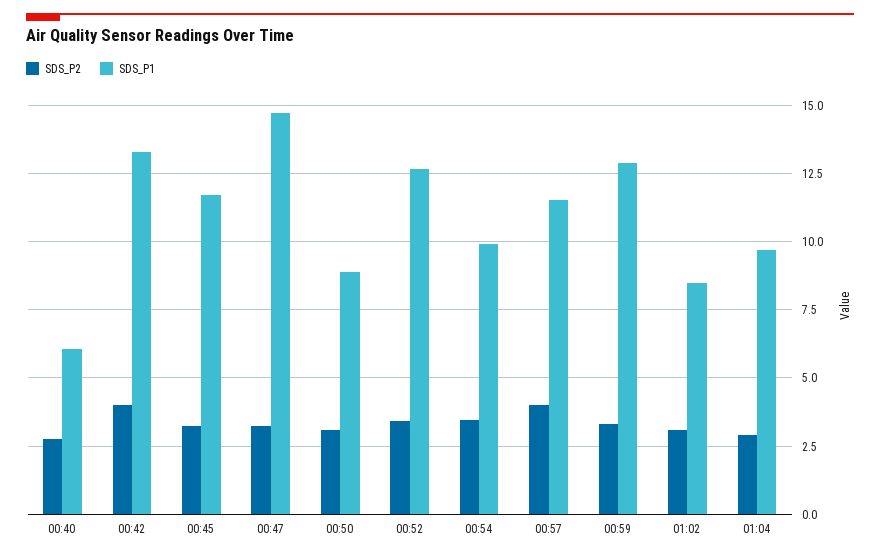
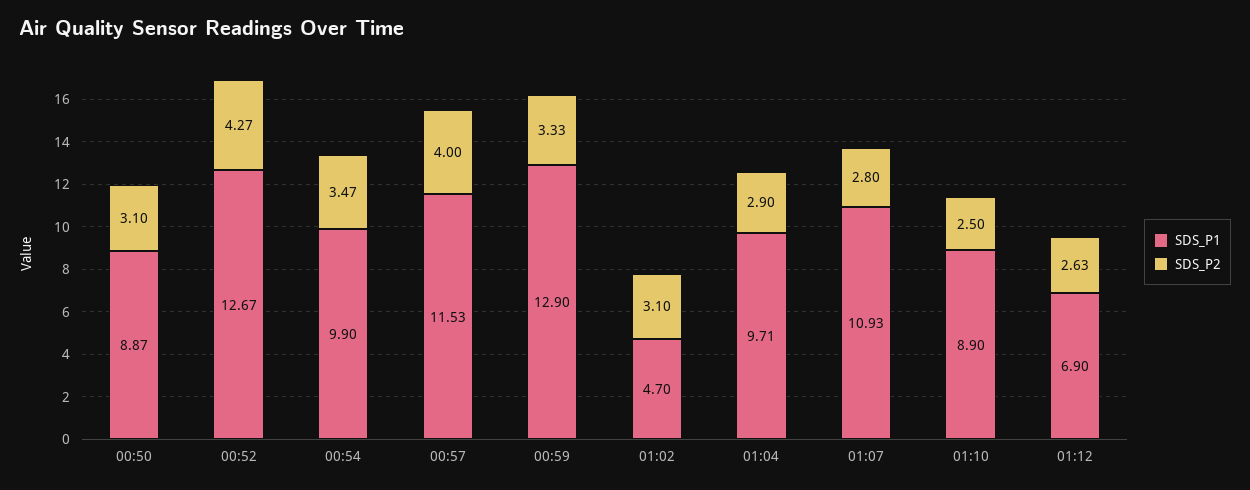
SDS_P2, 00:40: 2.75 -> none
SDS_P1, 00:40: 6 -> none
SDS_P2, 00:42: 4 -> none
SDS_P1, 00:42: 13.25 -> none
SDS_P2, 00:45: 3.25 -> none
SDS_P1, 00:45: 11.75 -> none
SDS_P2, 00:47: 3.25 -> none
SDS_P1, 00:47: 14.75 -> none
SDS_P2, 00:52: 3.5 -> 4.27
SDS_P1, 01:02: 8.5 -> 4.7
SDS_P1, 01:07: none -> 10.93
SDS_P2, 01:07: none -> 2.8
SDS_P1, 01:10: none -> 8.9
SDS_P2, 01:10: none -> 2.5
SDS_P1, 01:12: none -> 6.9
SDS_P2, 01:12: none -> 2.63

